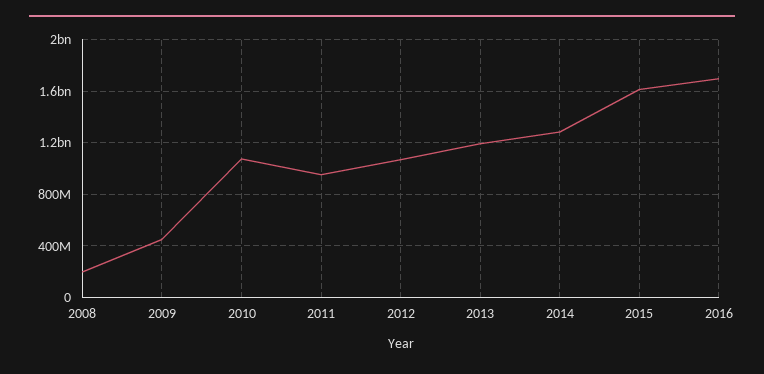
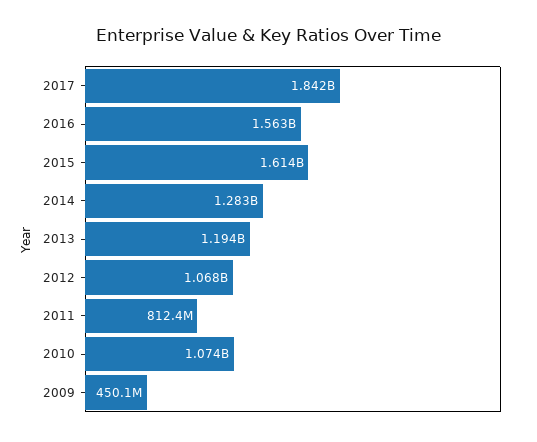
2008: 200000000 -> none
2011: 950000000 -> 812400000
2016: 1700000000 -> 1563000000
2017: none -> 1842000000

